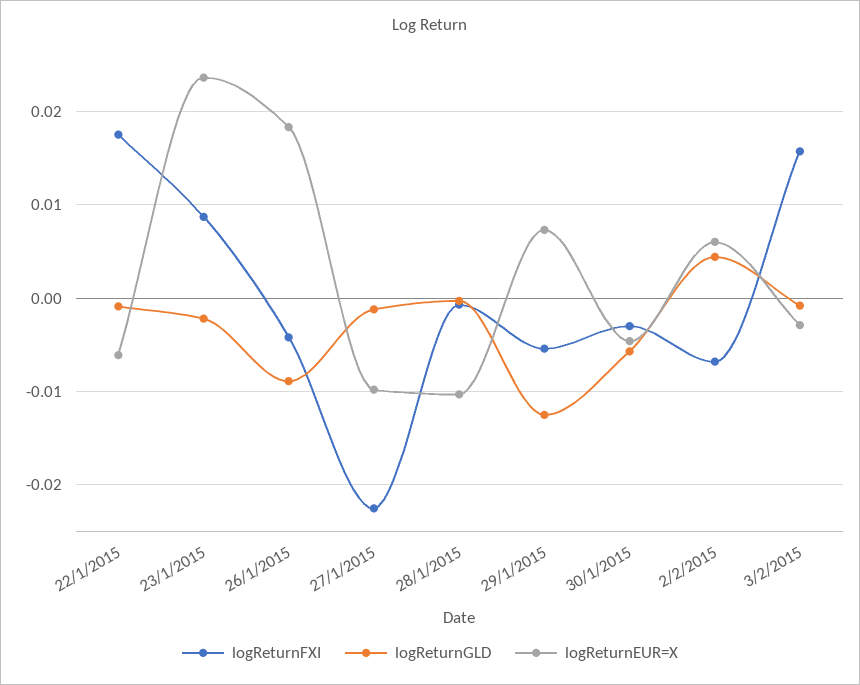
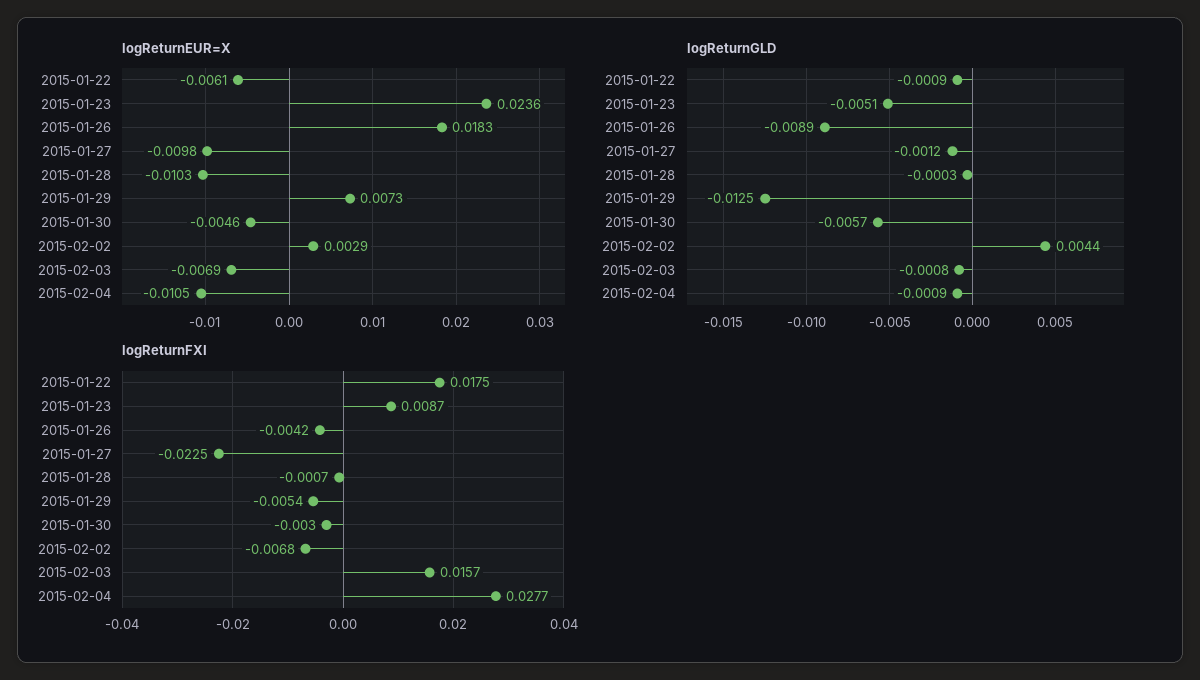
logReturnGLD, 23/1/2015: -0.002 -> -0.0051
logReturnEUR=X, 2/2/2015: 0.006 -> 0.0029
logReturnEUR=X, 3/2/2015: -0.003 -> -0.0069
logReturnEUR=X, 2015-02-04: none -> -0.0105
logReturnGLD, 2015-02-04: none -> -0.0009
logReturnFXI, 2015-02-04: none -> 0.0277

